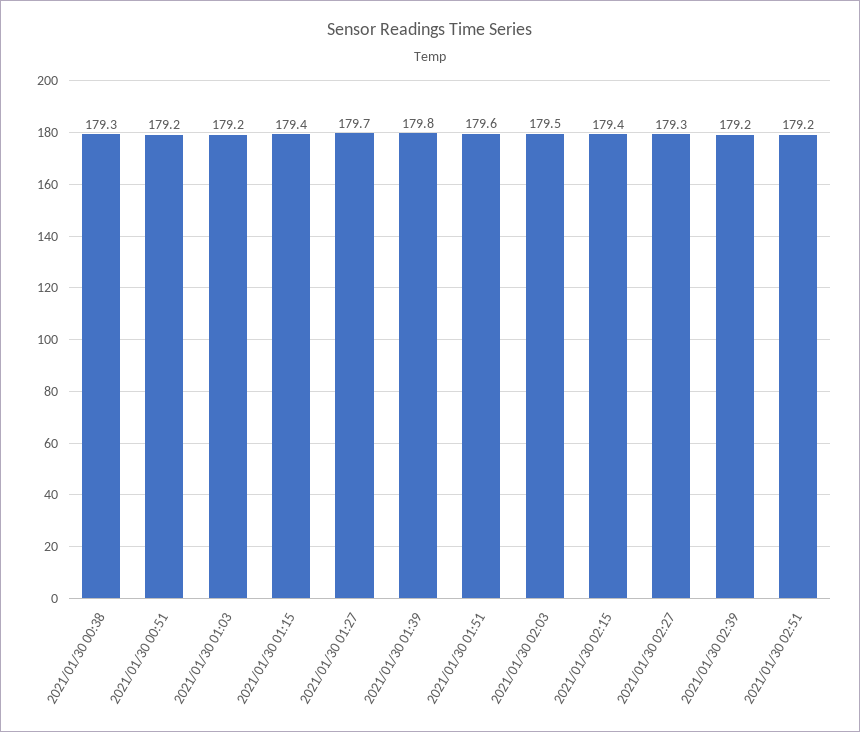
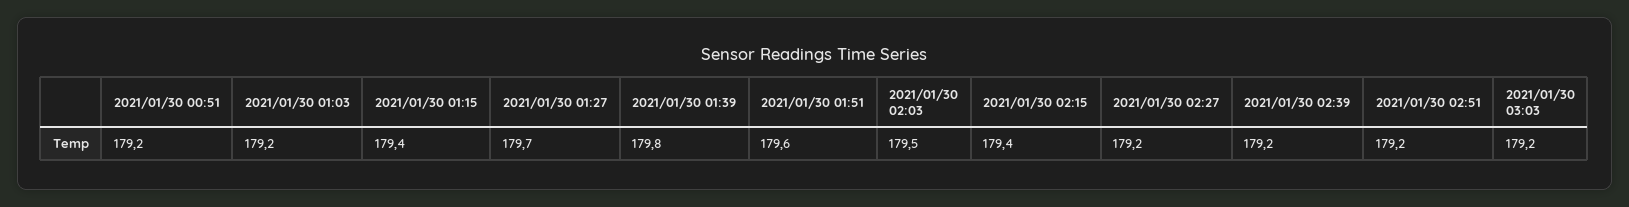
2021/01/30 00:38: 179.3 -> none
2021/01/30 02:27: 179.3 -> 179.2
2021/01/30 03:03: none -> 179.2

